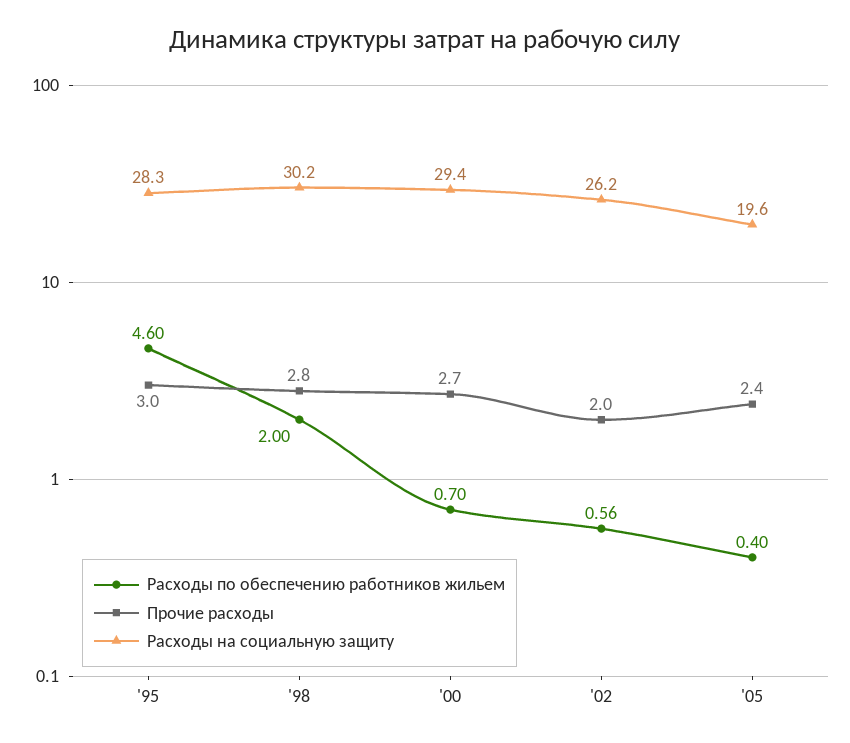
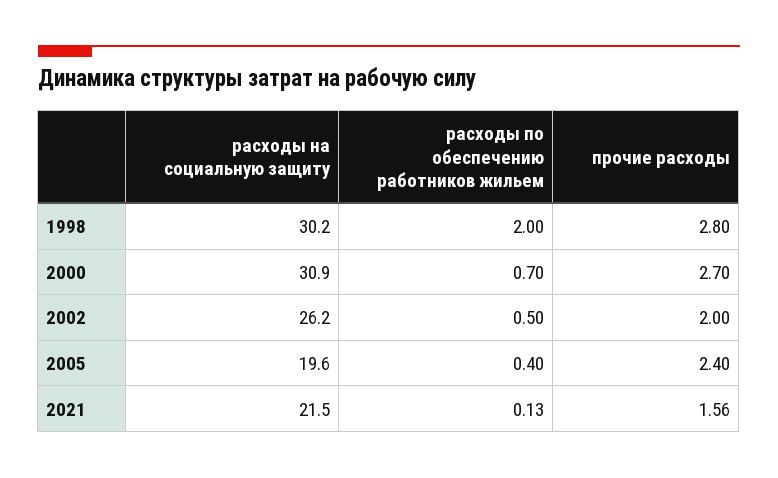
Расходы по обеспечению работников жильем, '95: 4.6 -> none
Прочие расходы, '95: 3 -> none
Расходы на социальную защиту, '95: 28.3 -> none
Расходы на социальную защиту, '00: 29.4 -> 30.9
Расходы по обеспечению работников жильем, '02: 0.56 -> 0.5
Расходы на социальную защиту, 2021: none -> 21.5
Расходы по обеспечению работников жильем, 2021: none -> 0.13
Прочие расходы, 2021: none -> 1.56

